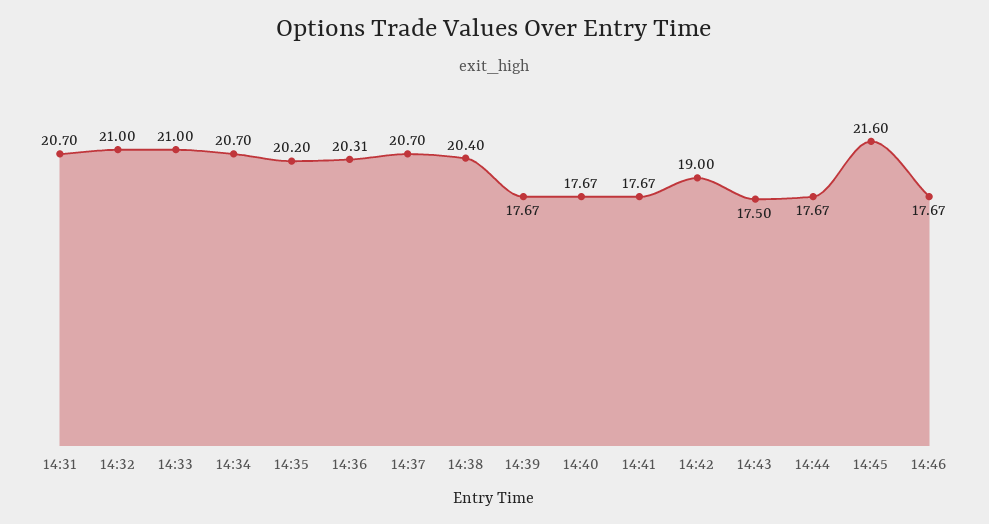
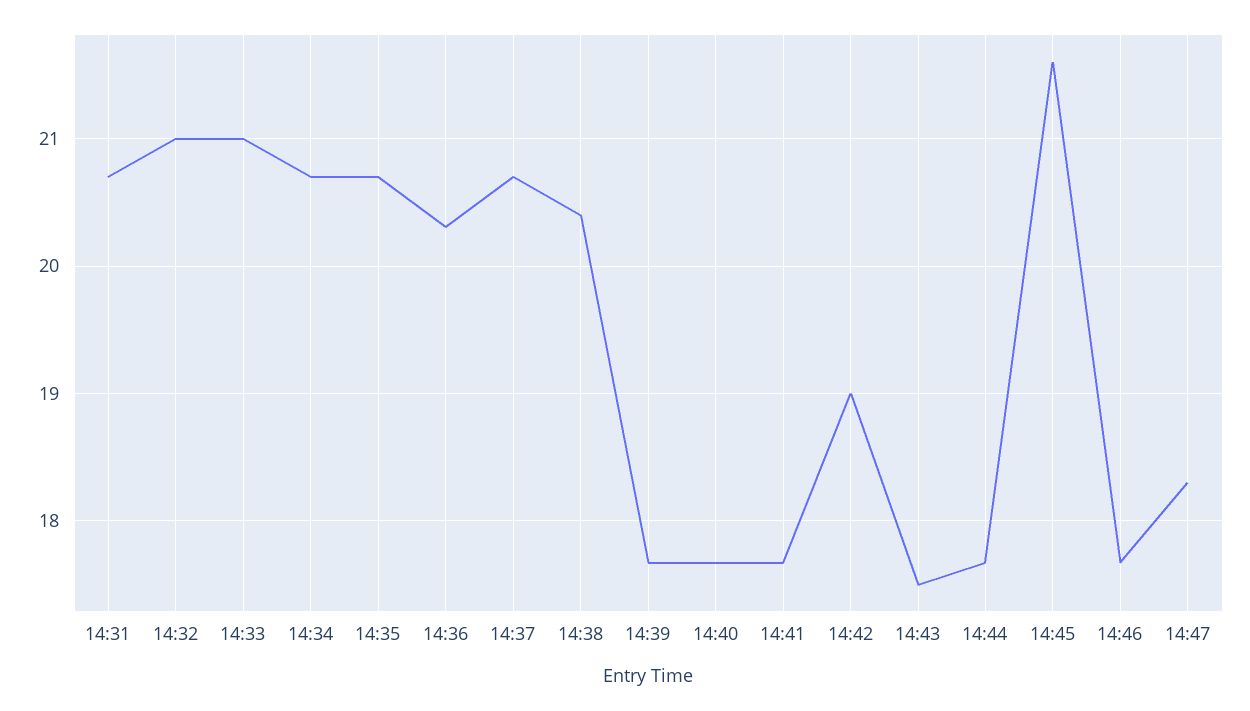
14:35: 20.2 -> 20.7
14:47: none -> 18.3

